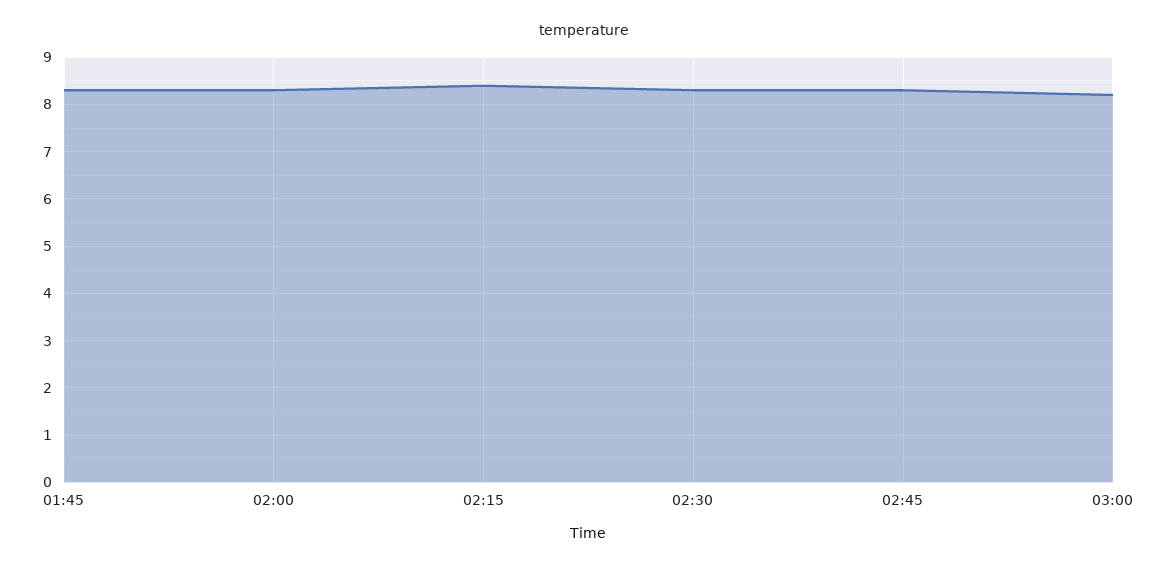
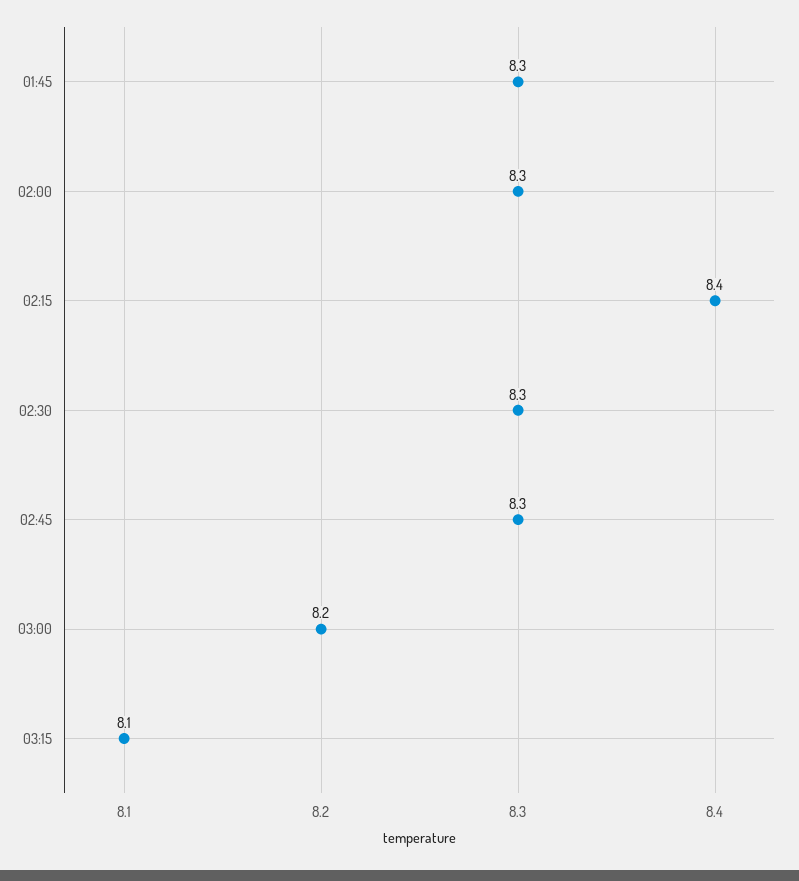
03:15: none -> 8.1

